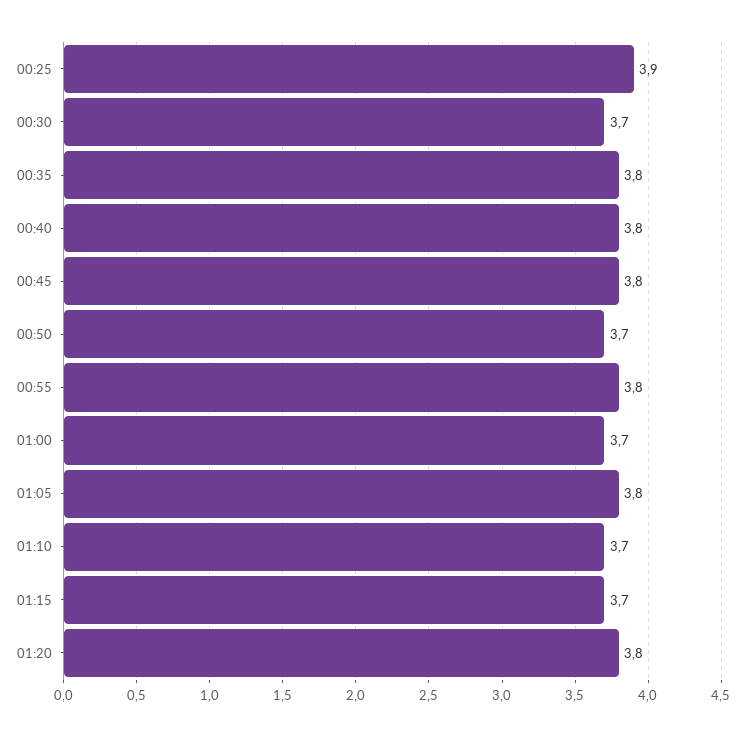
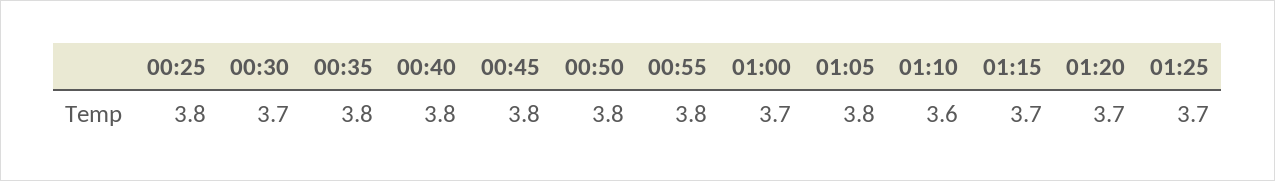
00:25: 3.9 -> 3.8
00:50: 3.7 -> 3.8
01:10: 3.7 -> 3.6
01:20: 3.8 -> 3.7
01:25: none -> 3.7

